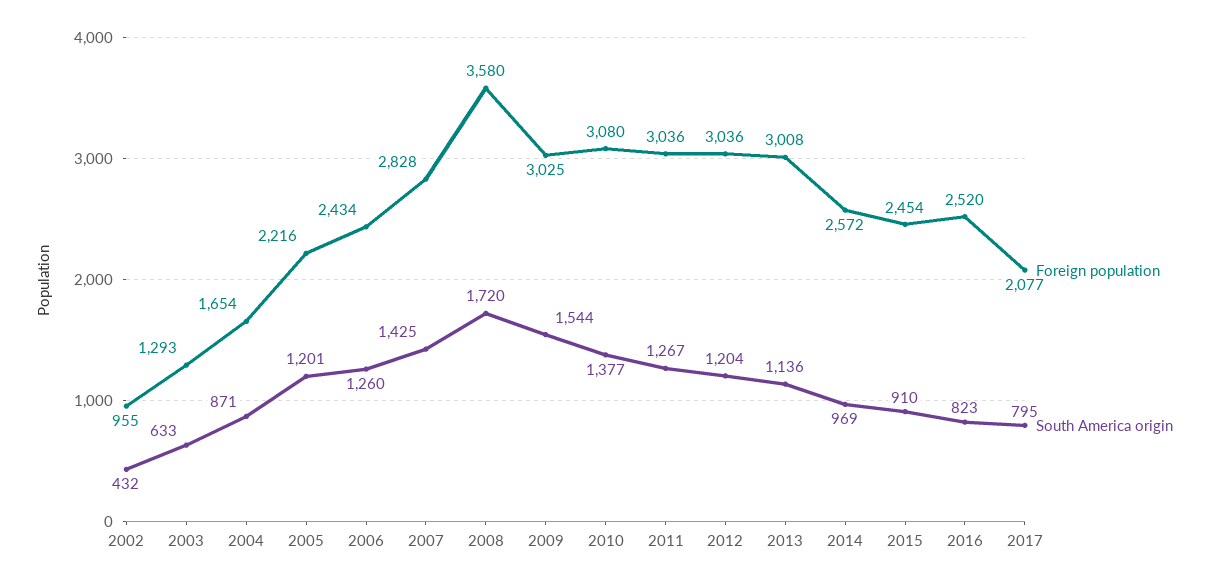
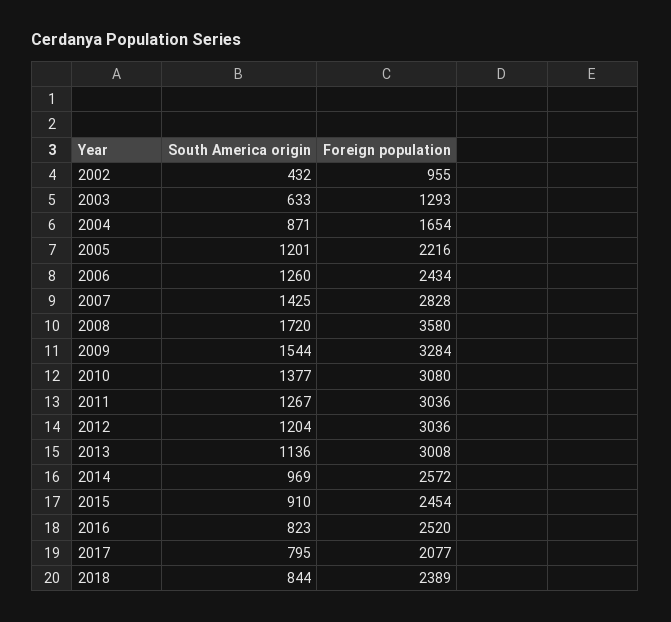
Foreign population, 2009: 3025 -> 3284
South America origin, 2018: none -> 844
Foreign population, 2018: none -> 2389

